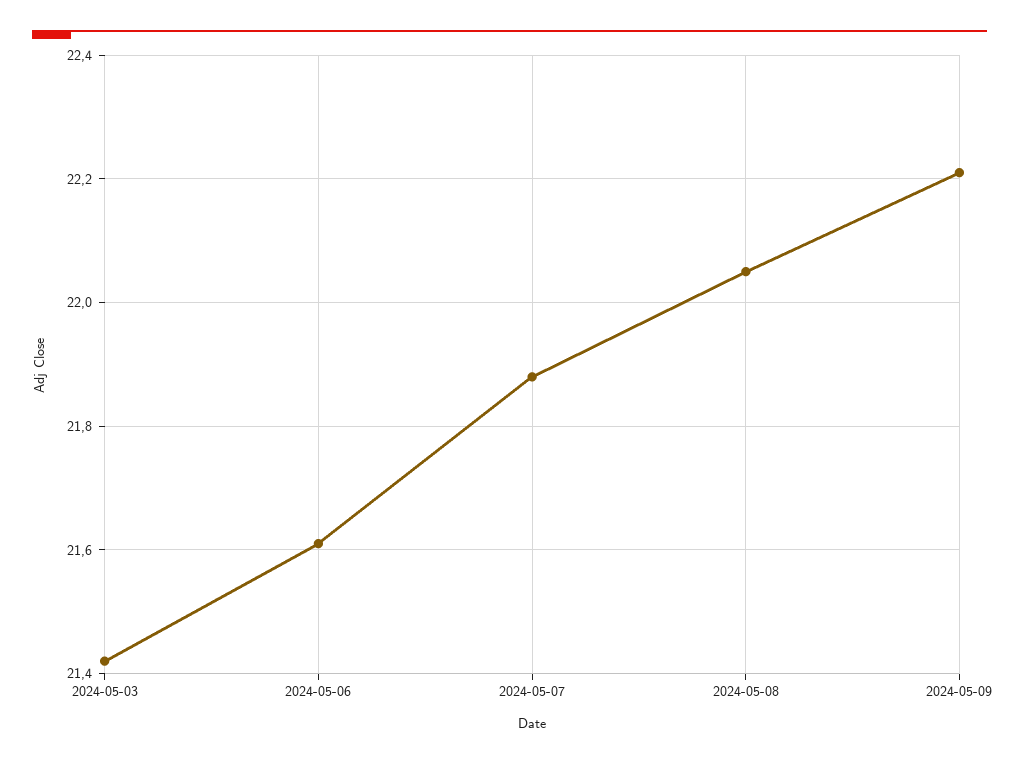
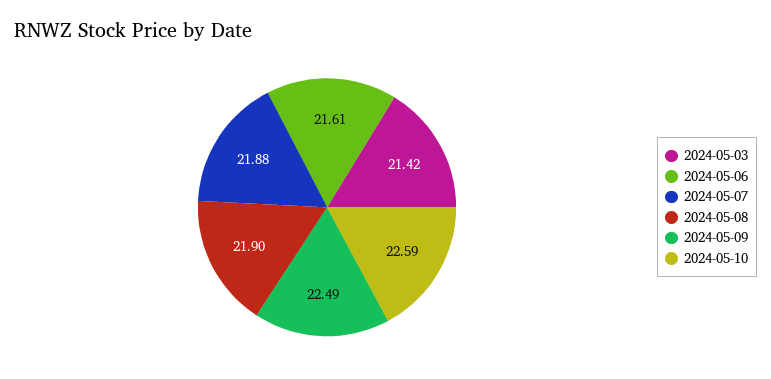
2024-05-08: 22.05 -> 21.9
2024-05-09: 22.2 -> 22.49
2024-05-10: none -> 22.59

